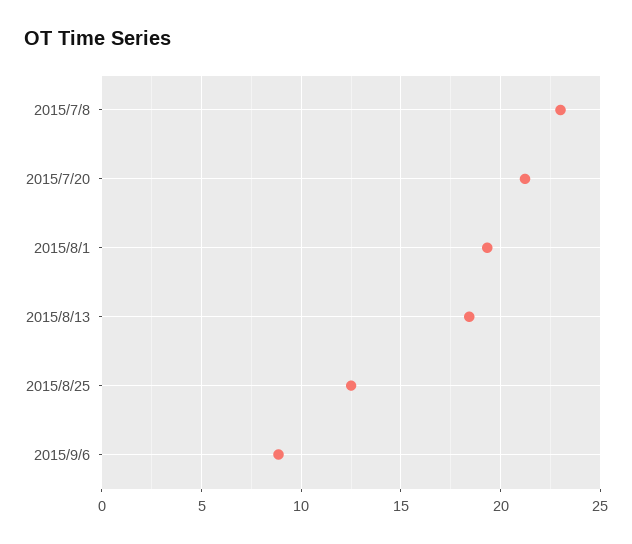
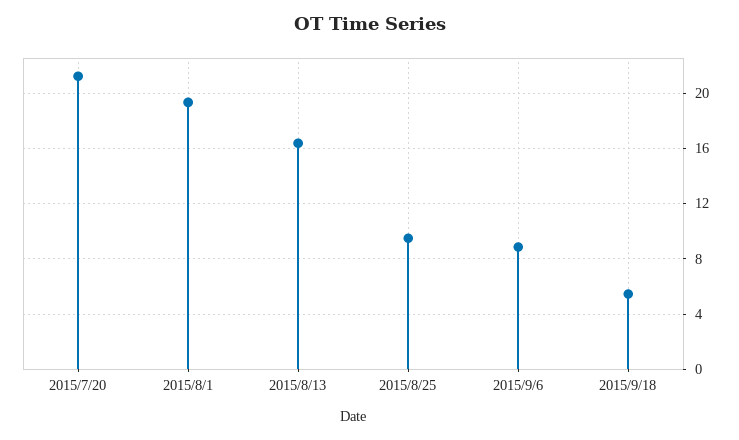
2015/7/8: 23 -> none
2015/8/13: 18.5 -> 16.5
2015/8/25: 12.5 -> 9.5
2015/9/18: none -> 5.5

